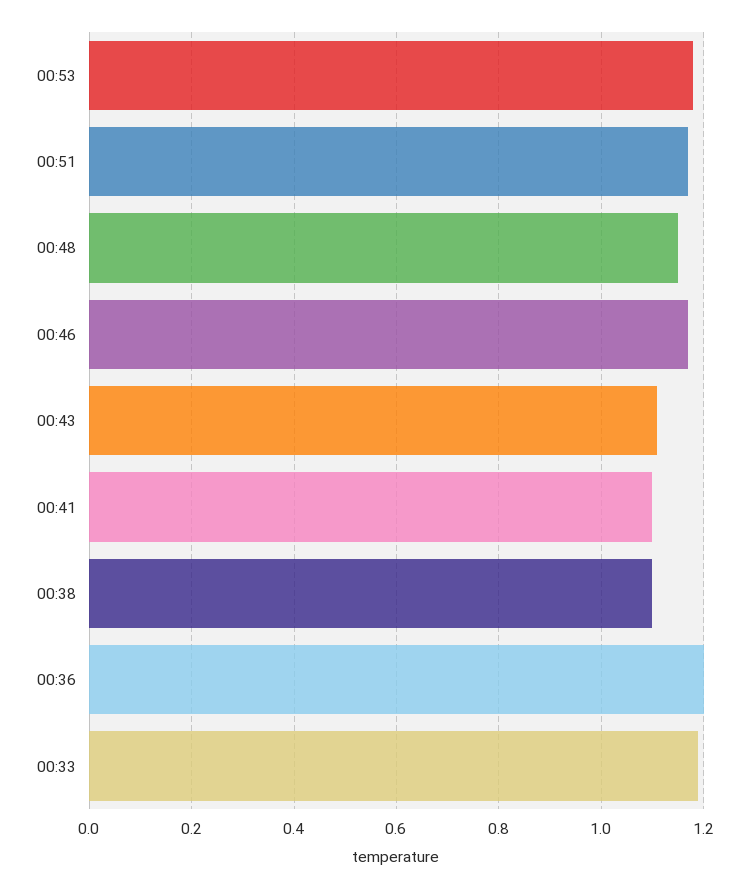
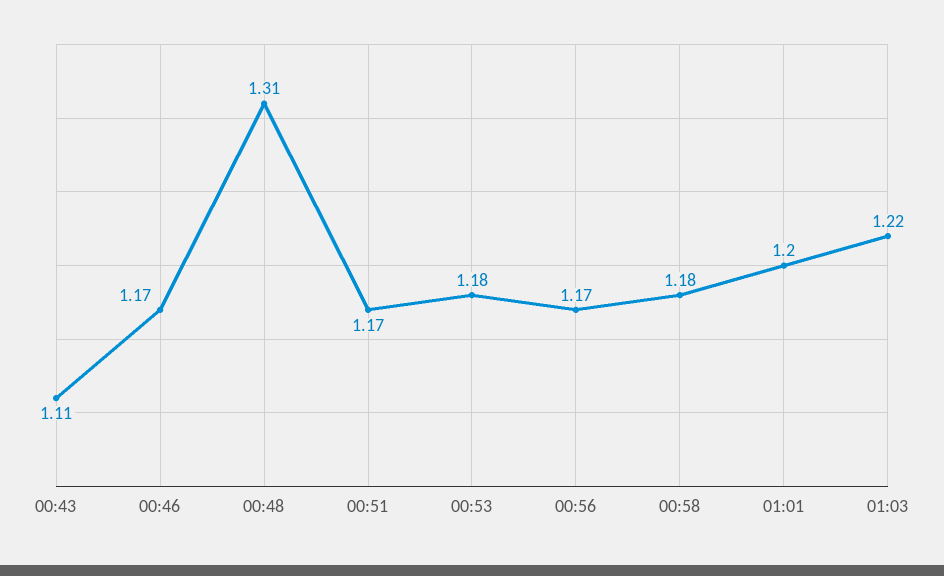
00:48: 1.15 -> 1.31
00:41: 1.1 -> none
00:38: 1.1 -> none
00:36: 1.2 -> none
00:33: 1.2 -> none
00:56: none -> 1.17
00:58: none -> 1.18
01:01: none -> 1.2
01:03: none -> 1.22

